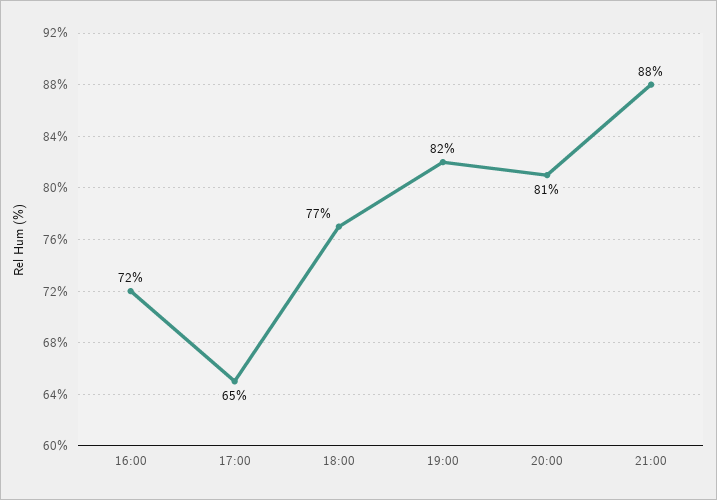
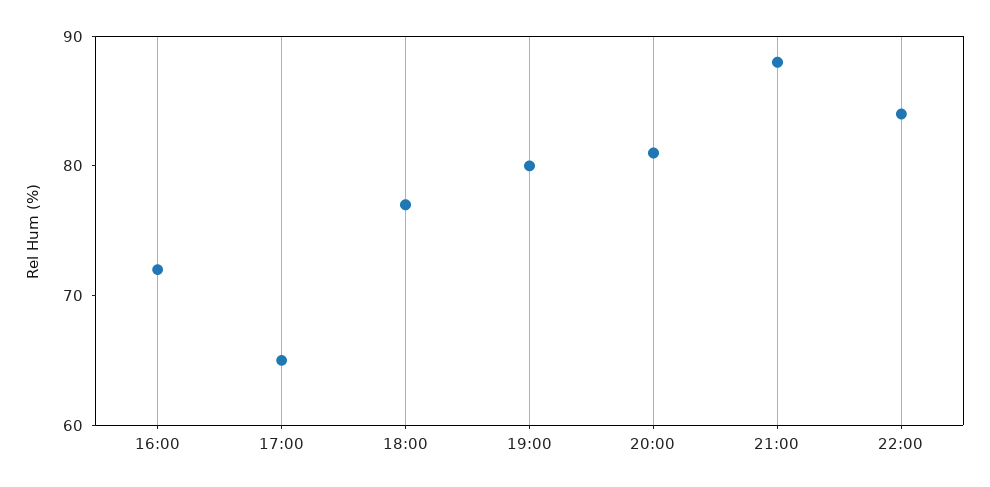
19:00: 82 -> 80
22:00: none -> 84

